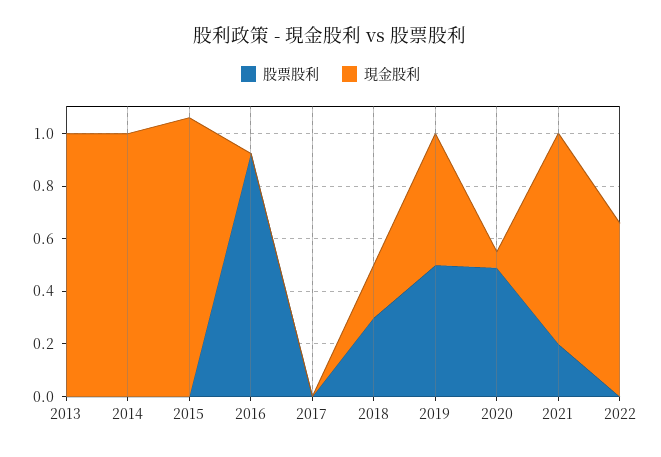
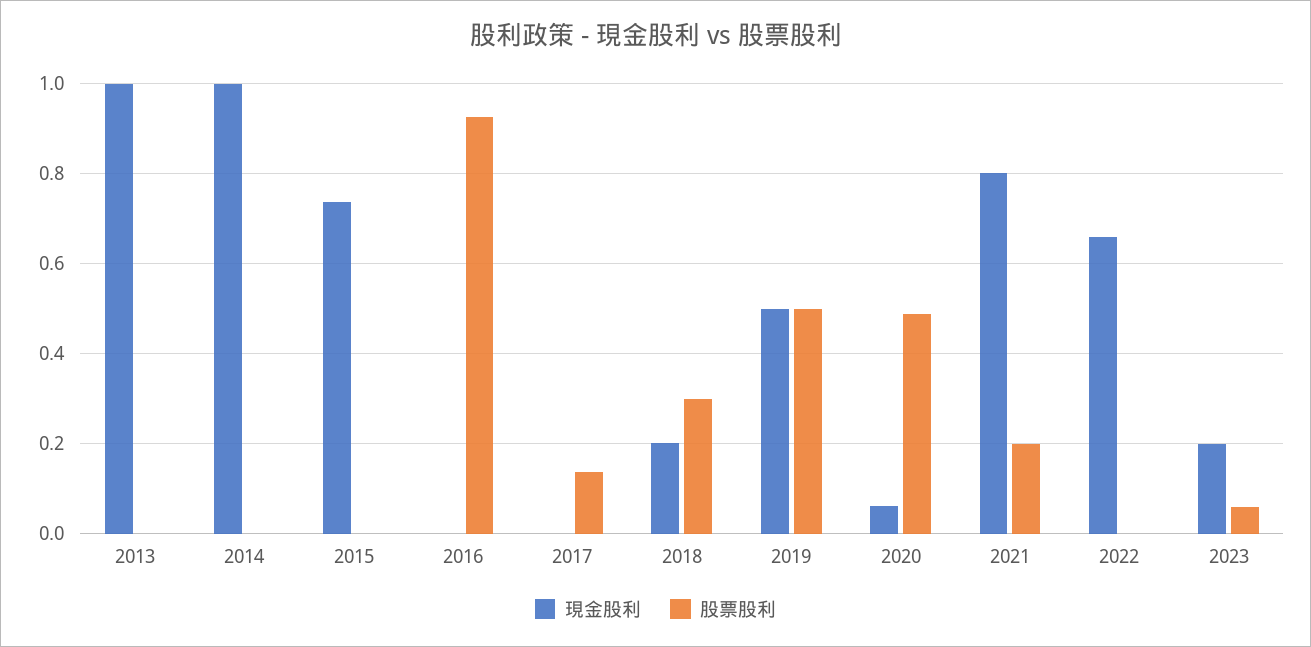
現金股利, 2015: 1.05 -> 0.74
股票股利, 2017: 0 -> 0.14
現金股利, 2023: none -> 0.2
股票股利, 2023: none -> 0.06

